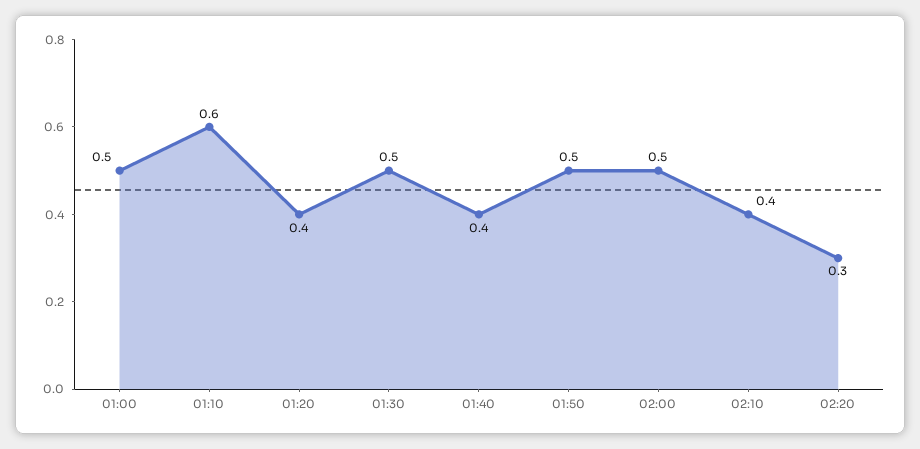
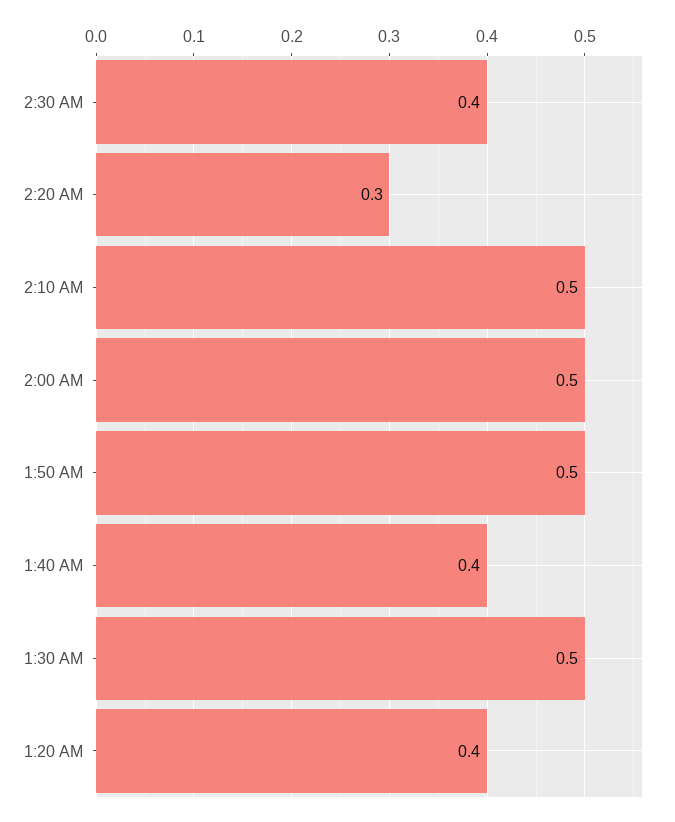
01:00: 0.5 -> none
01:10: 0.6 -> none
02:10: 0.4 -> 0.5
2:30 AM: none -> 0.4

